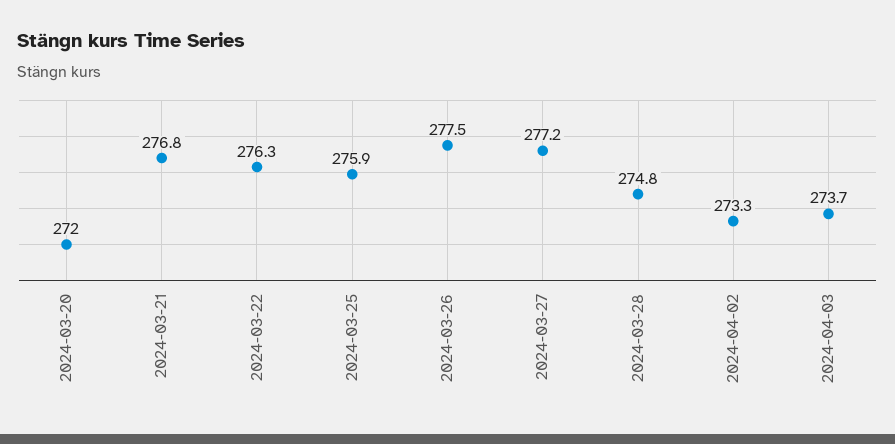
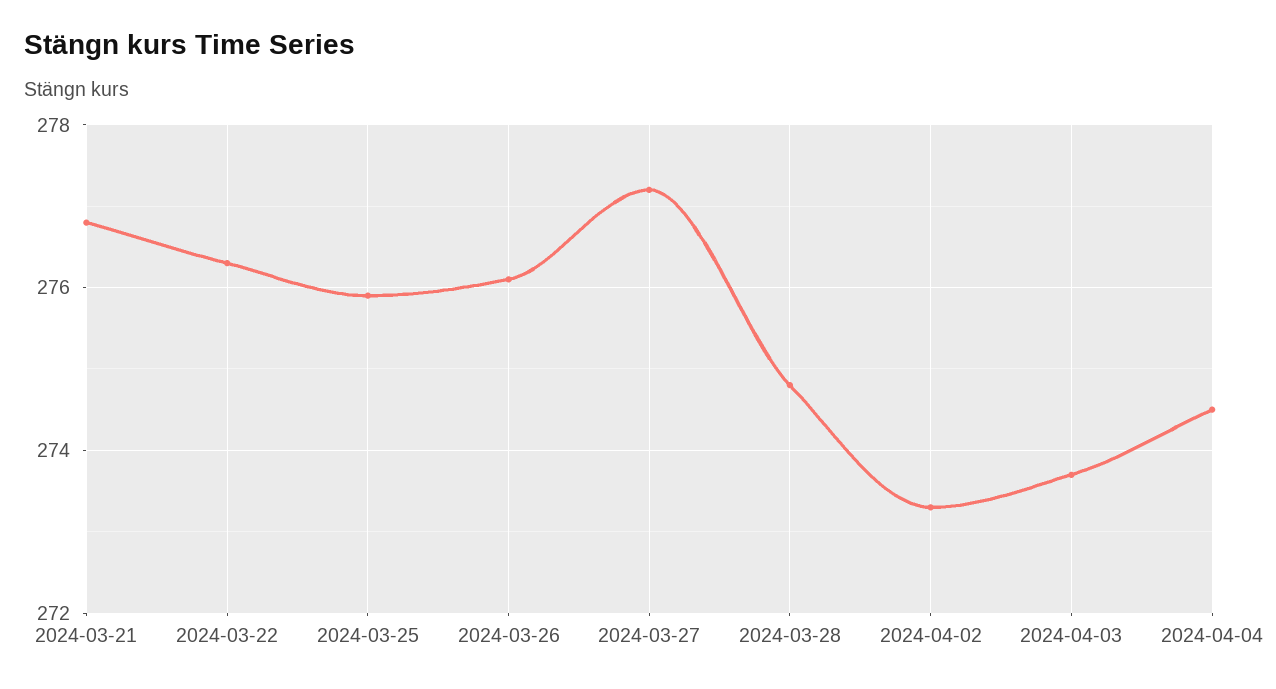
2024-03-20: 272 -> none
2024-03-26: 277.5 -> 276
2024-04-04: none -> 274.5

